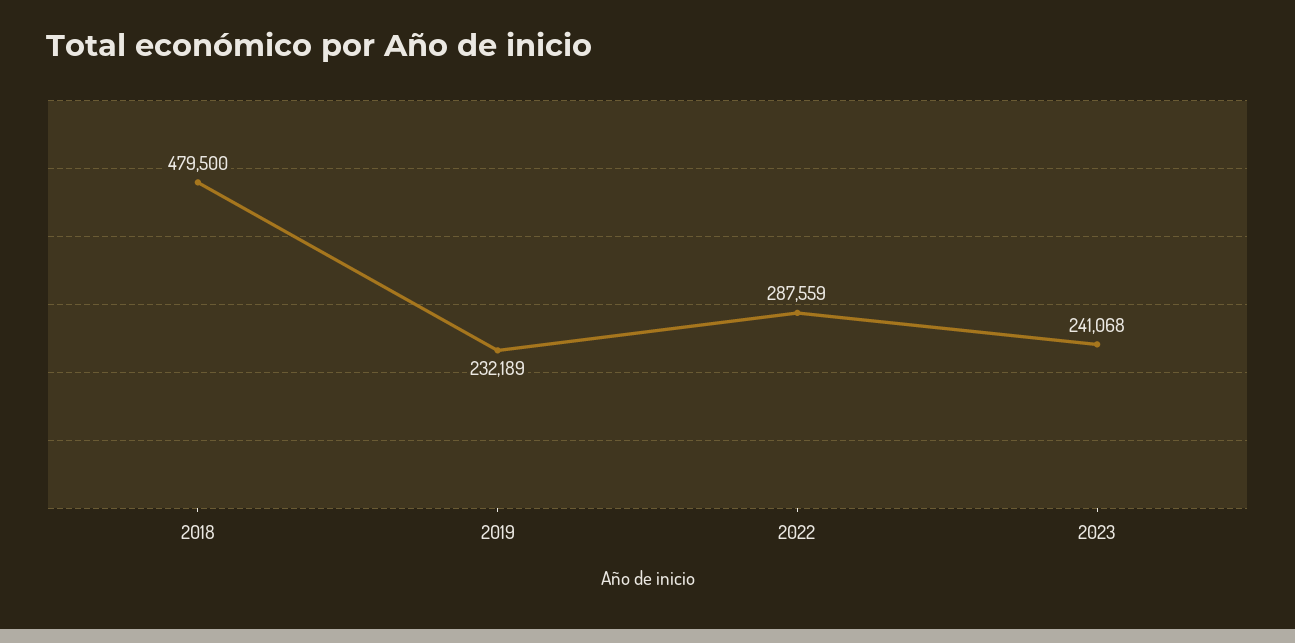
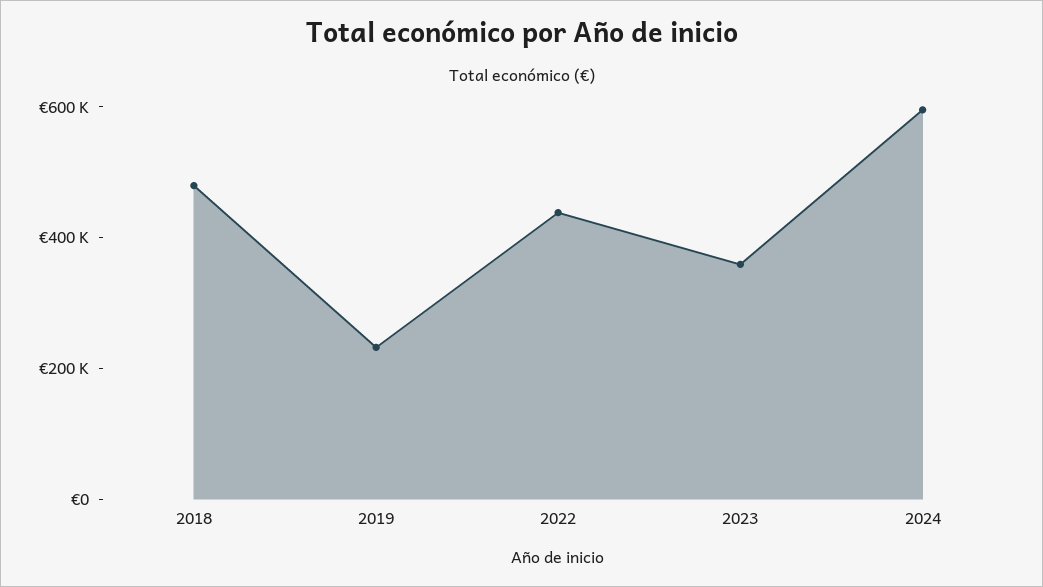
2022: 287559 -> 450000
2023: 241068 -> 350000
2024: none -> 600000

